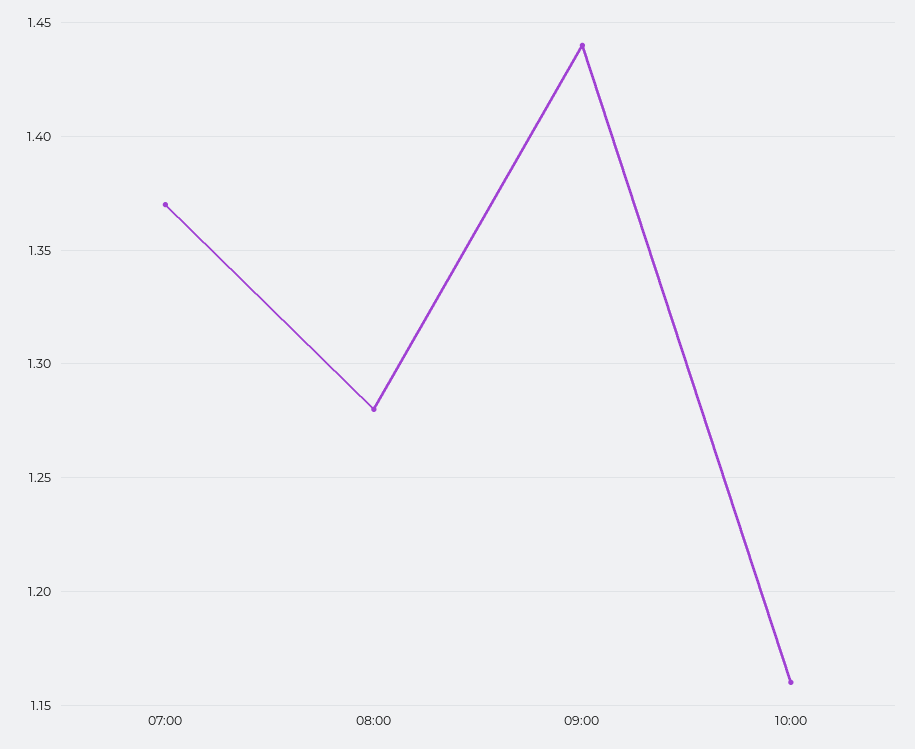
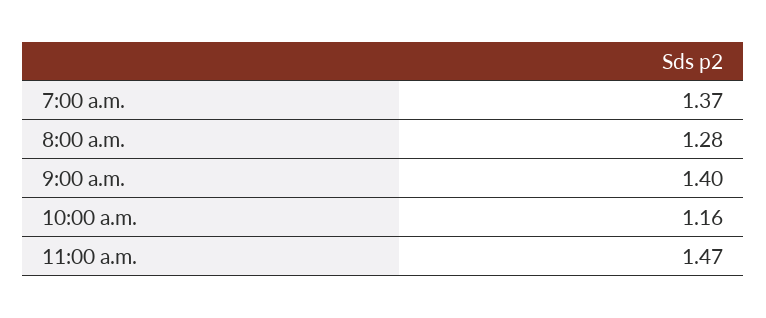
09:00: 1.44 -> 1.4
11:00 a.m.: none -> 1.47

